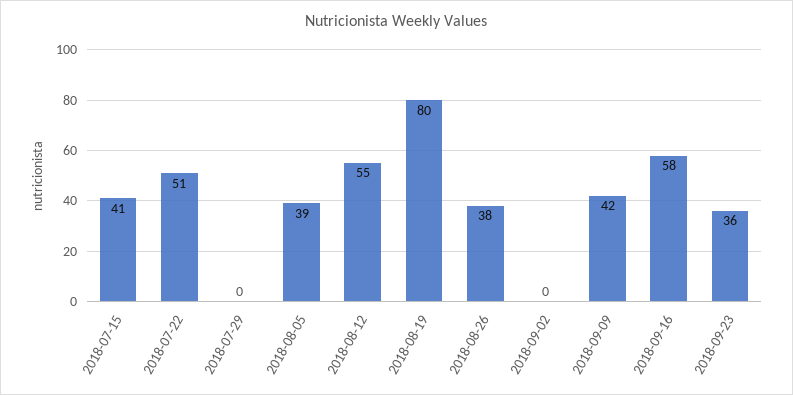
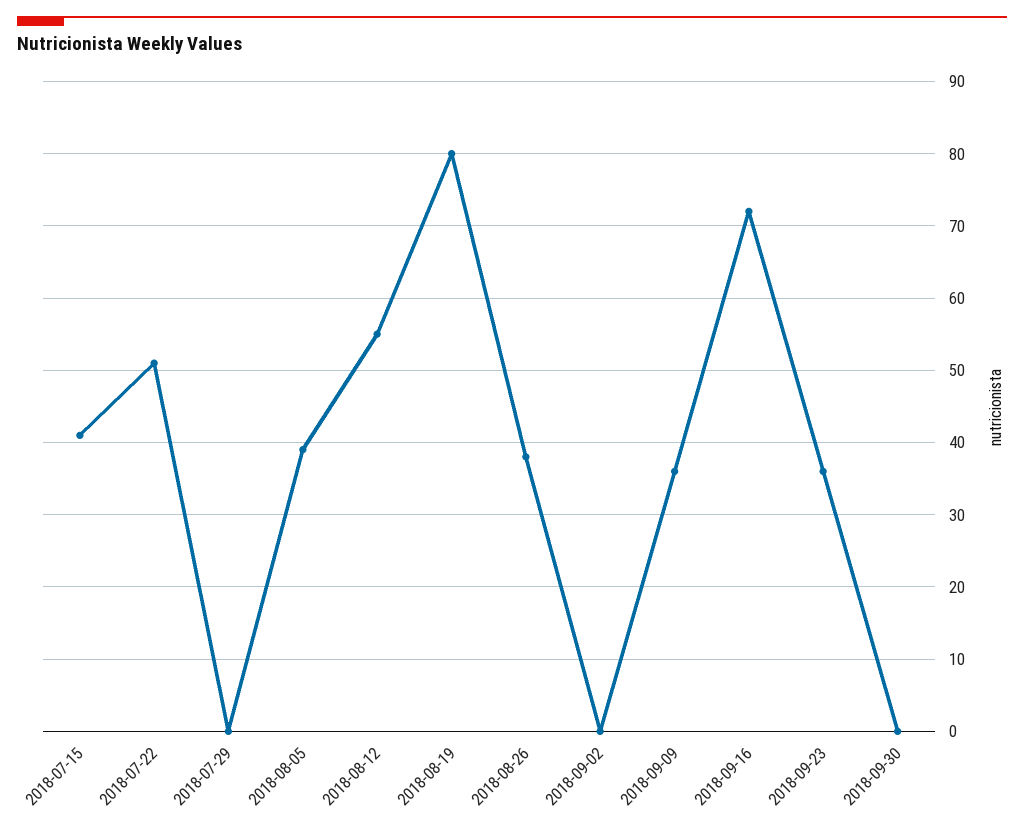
2018-09-09: 42 -> 36
2018-09-16: 58 -> 72
2018-09-30: none -> 0

